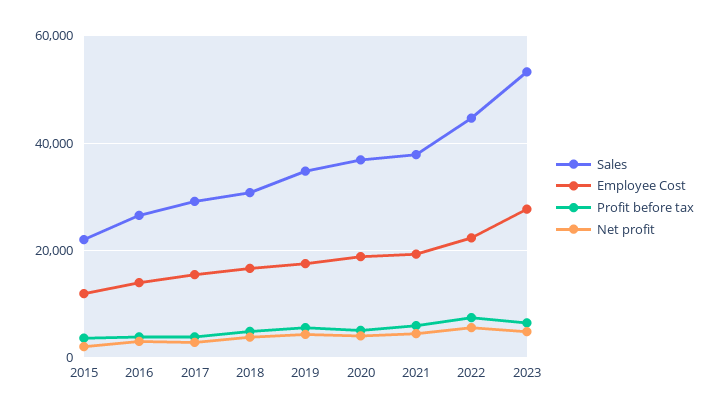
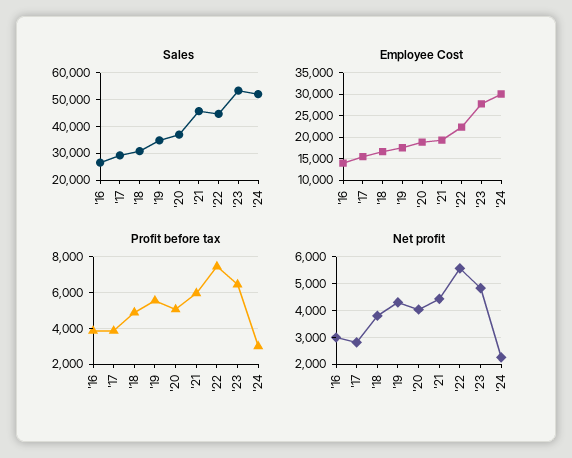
Sales, 2015: 22000 -> none
Employee Cost, 2015: 12000 -> none
Profit before tax, 2015: 4000 -> none
Net profit, 2015: 2000 -> none
Sales, 2021: 38000 -> 45000
Sales, '24: none -> 52500
Employee Cost, '24: none -> 30000
Profit before tax, '24: none -> 3000
Net profit, '24: none -> 2250

